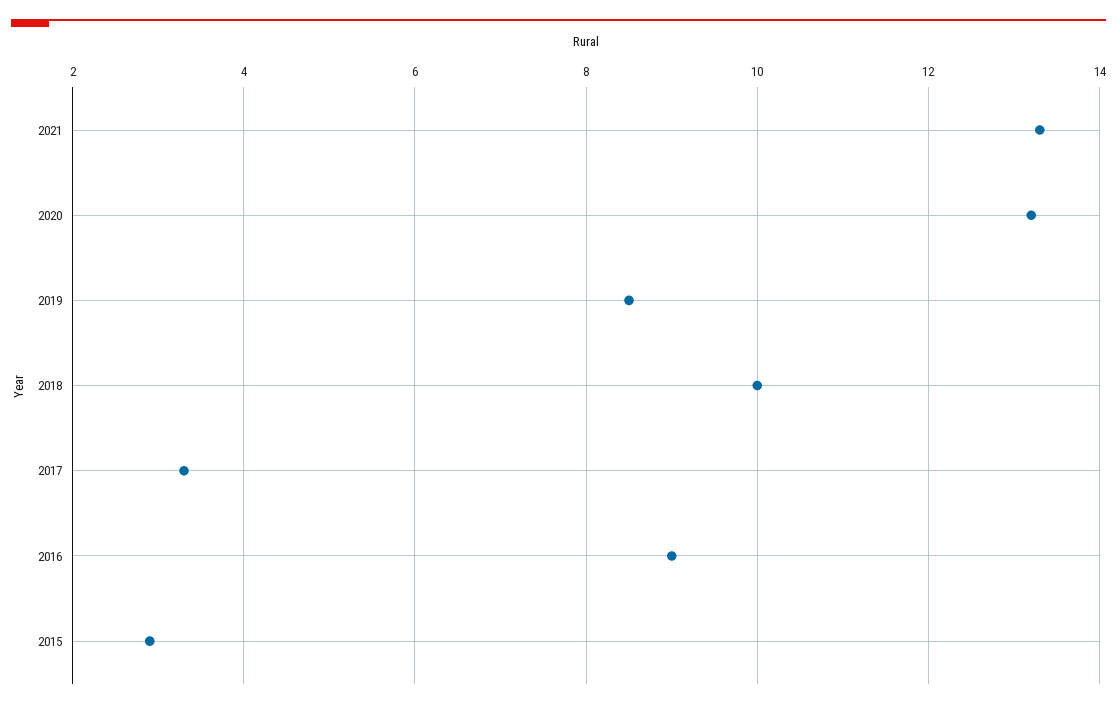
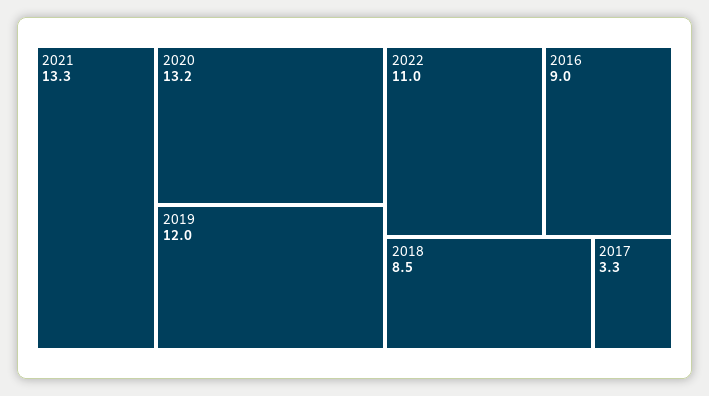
2019: 8.5 -> 12
2018: 10 -> 8.5
2015: 3 -> none
2022: none -> 11

